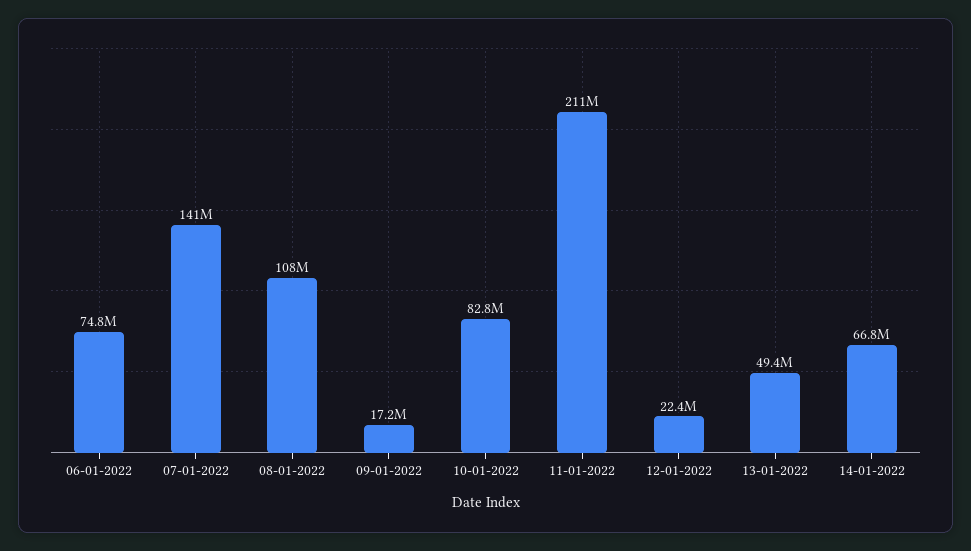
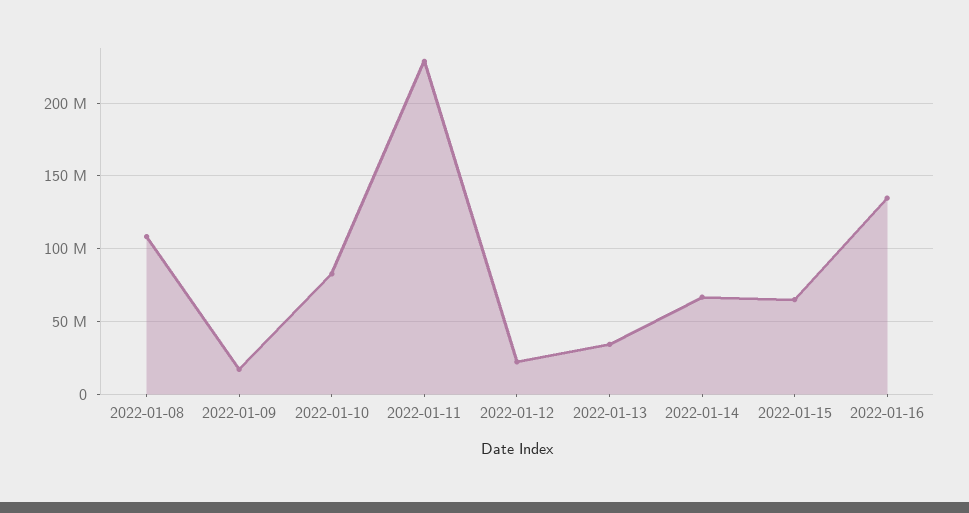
06-01-2022: 74800000 -> none
07-01-2022: 141000000 -> none
11-01-2022: 211000000 -> 230000000
13-01-2022: 49400000 -> 35000000
2022-01-15: none -> 65000000
2022-01-16: none -> 135000000

